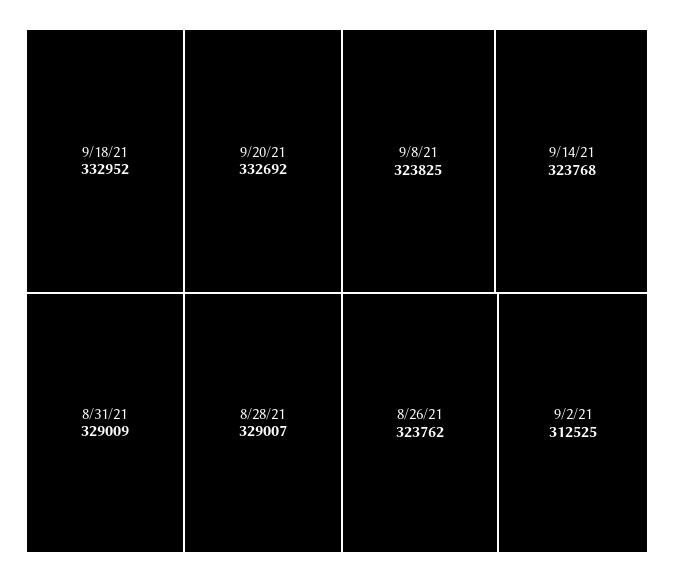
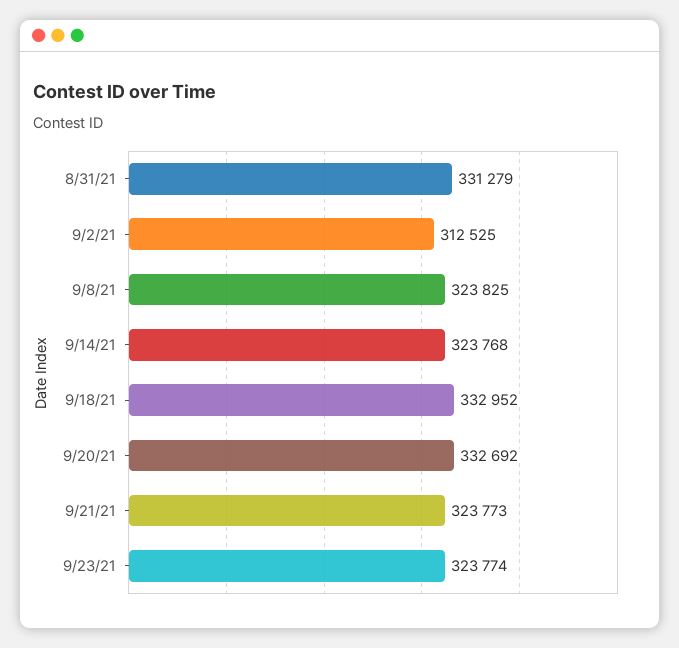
8/31/21: 329009 -> 331279
8/28/21: 329007 -> none
8/26/21: 323762 -> none
9/21/21: none -> 323773
9/23/21: none -> 323774

